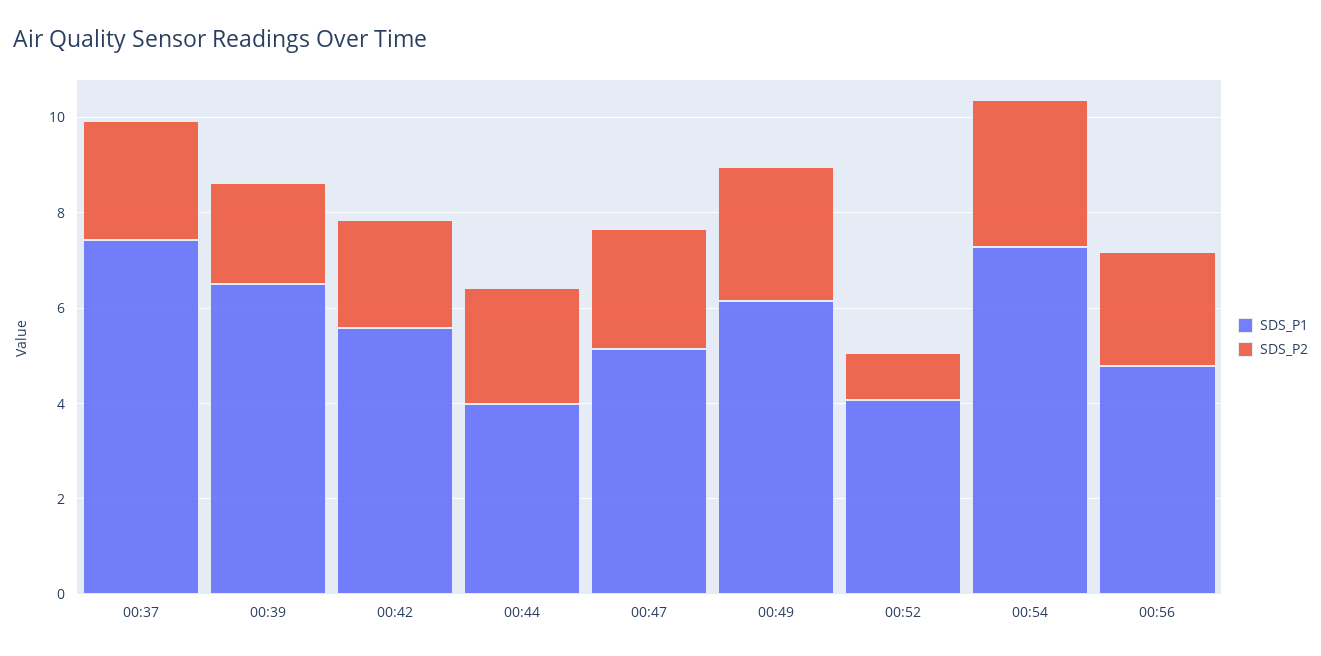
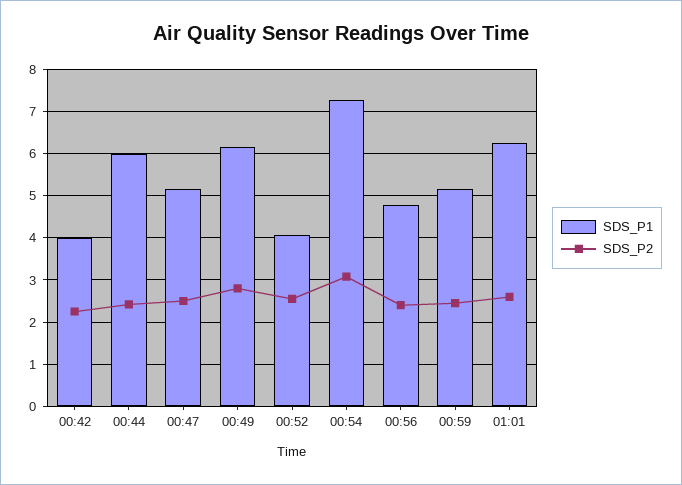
SDS_P1, 00:37: 7.5 -> none
SDS_P2, 00:37: 2.5 -> none
SDS_P1, 00:39: 6.5 -> none
SDS_P2, 00:39: 2 -> none
SDS_P1, 00:42: 5.5 -> 4
SDS_P1, 00:44: 4 -> 6
SDS_P2, 00:52: 1 -> 2.6
SDS_P1, 00:59: none -> 5.2
SDS_P2, 00:59: none -> 2.4
SDS_P1, 01:01: none -> 6.2
SDS_P2, 01:01: none -> 2.6

